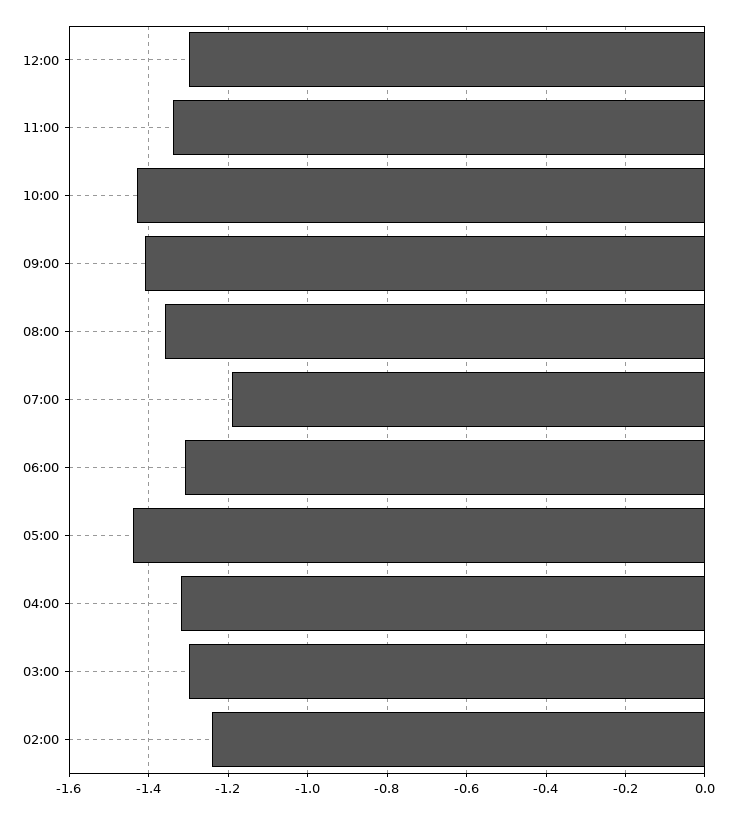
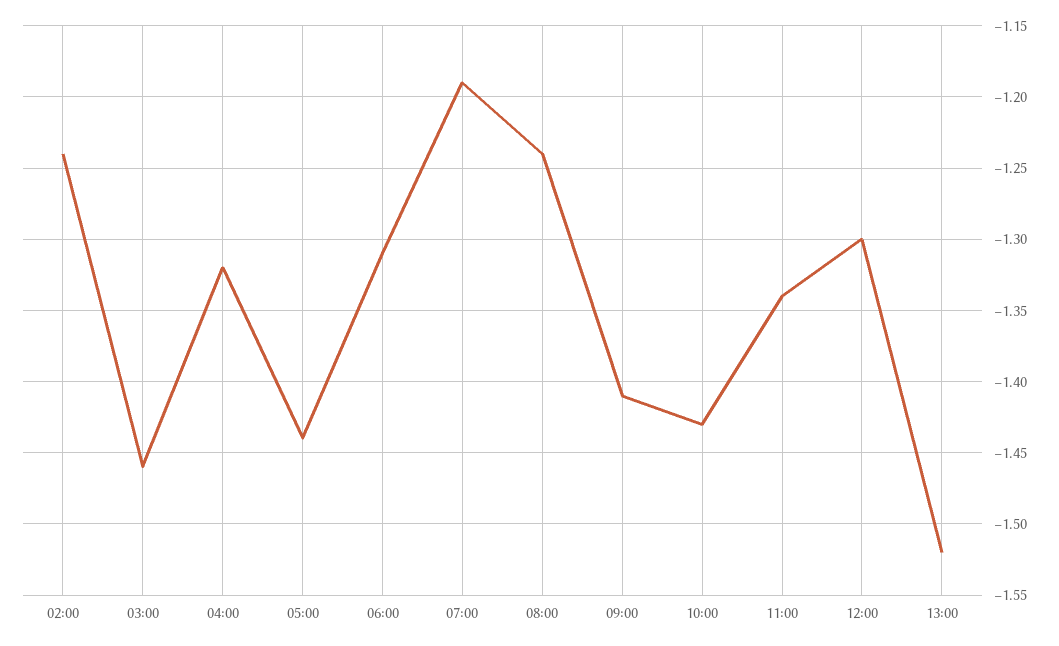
08:00: -1.35 -> -1.24
03:00: -1.3 -> -1.46
13:00: none -> -1.52

